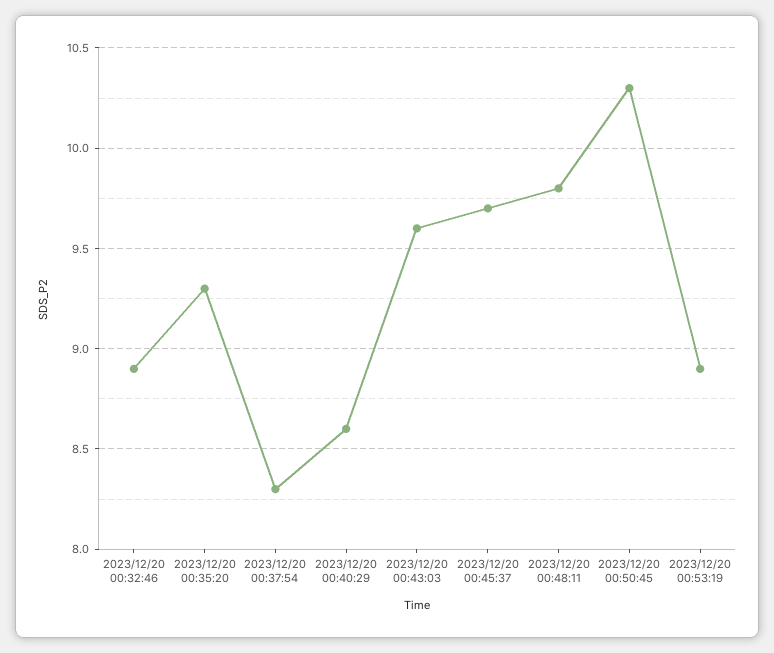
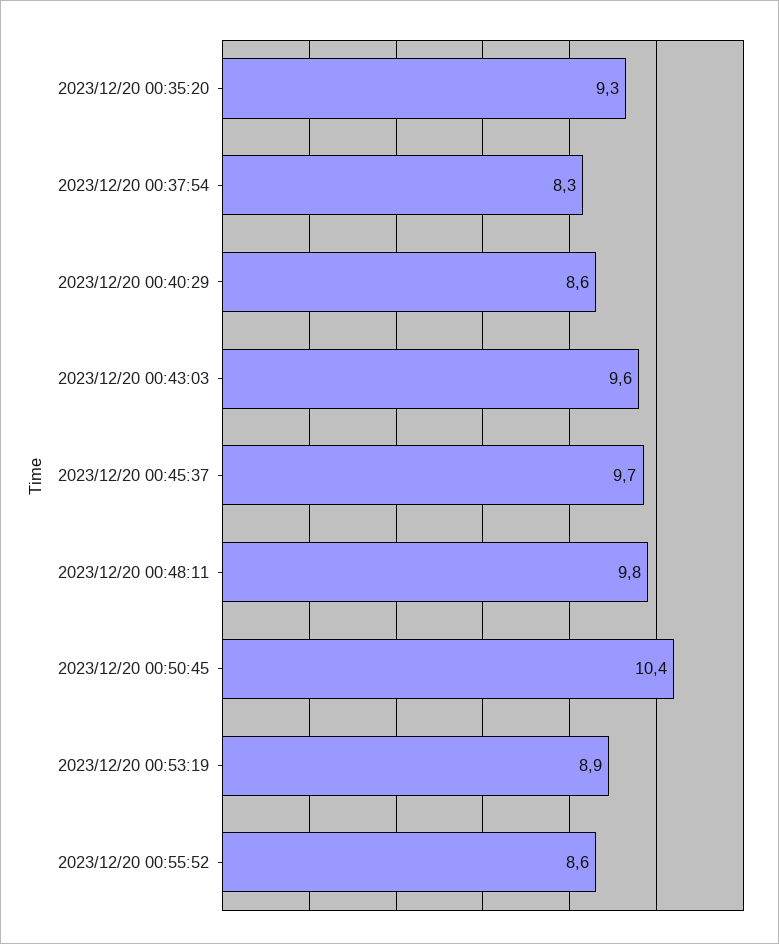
2023/12/20 00:32:46: 8.9 -> none
2023/12/20 00:50:45: 10.3 -> 10.4
2023/12/20 00:55:52: none -> 8.6

